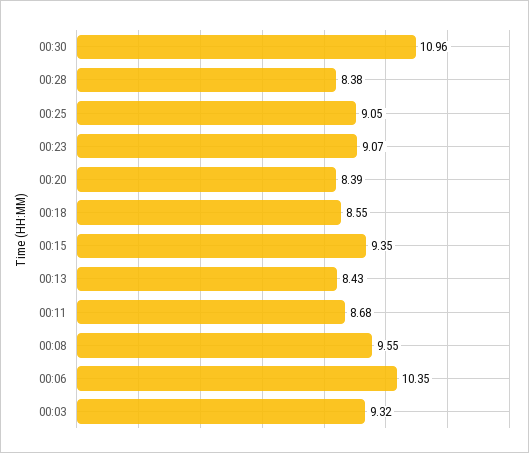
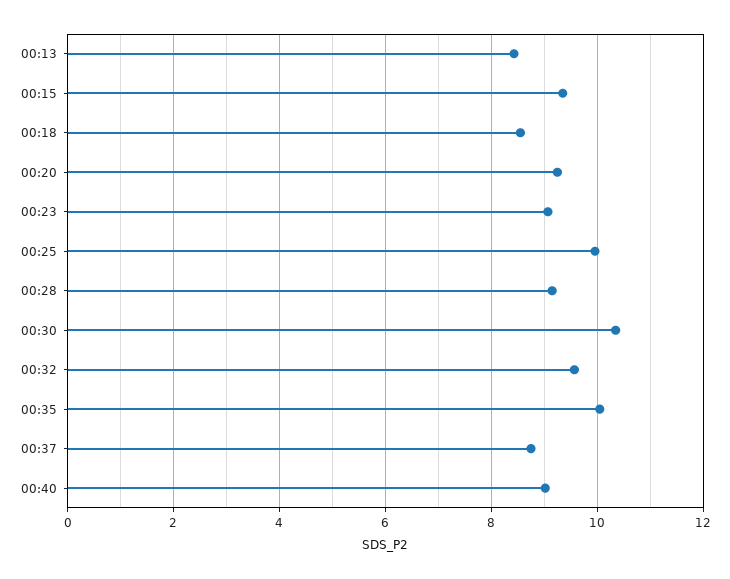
00:30: 10.96 -> 10.4
00:28: 8.38 -> 9.2
00:25: 9.05 -> 10
00:20: 8.39 -> 9.2
00:11: 8.68 -> none
00:08: 9.55 -> none
00:06: 10.35 -> none
00:03: 9.32 -> none
00:32: none -> 9.6
00:35: none -> 10
00:37: none -> 8.8
00:40: none -> 9

